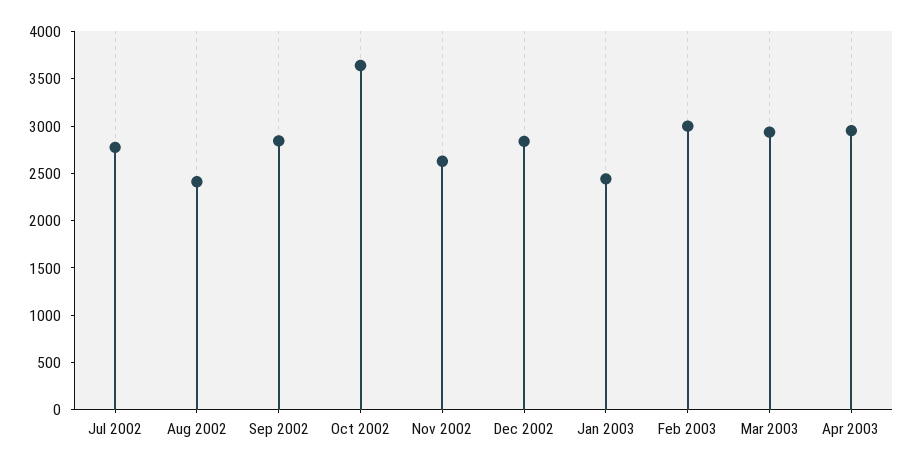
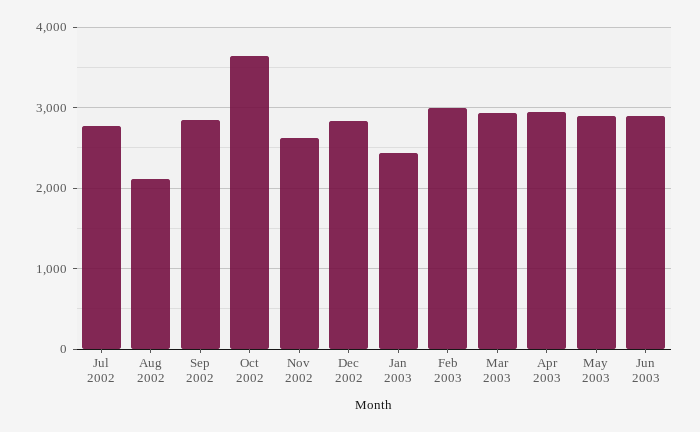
Aug 2002: 2400 -> 2100
May 2003: none -> 2900
Jun 2003: none -> 2900

